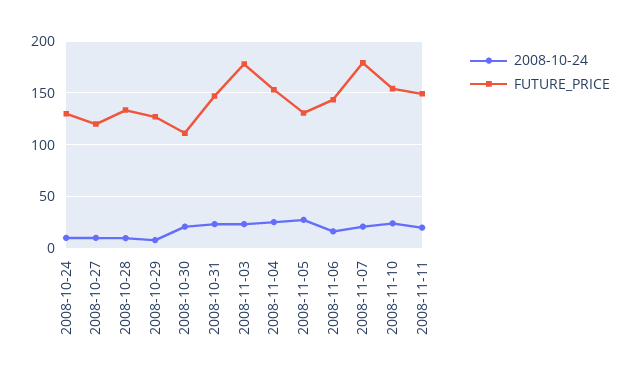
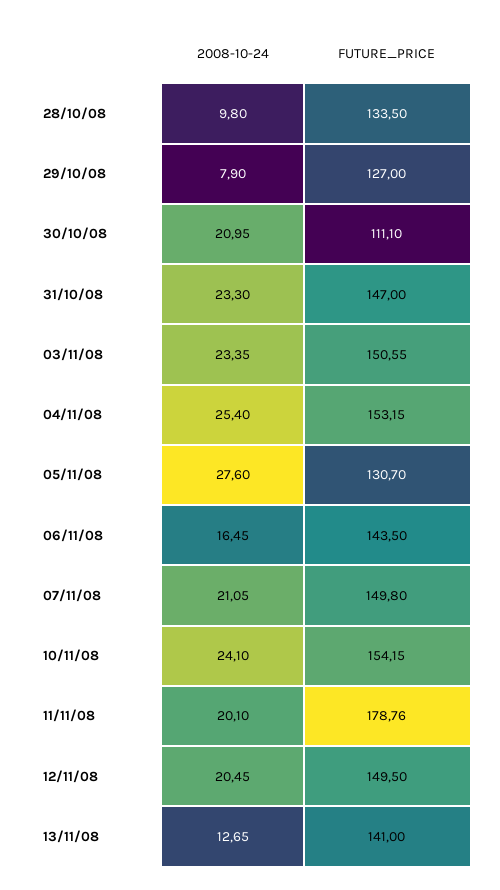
2008-10-24, 2008-10-24: 10 -> none
FUTURE_PRICE, 2008-10-24: 130 -> none
2008-10-24, 2008-10-27: 10 -> none
FUTURE_PRICE, 2008-10-27: 120 -> none
FUTURE_PRICE, 2008-11-03: 180 -> 150.55
FUTURE_PRICE, 2008-11-07: 180 -> 149.8
FUTURE_PRICE, 2008-11-11: 150 -> 178.76
2008-10-24, 12/11/08: none -> 20.45
FUTURE_PRICE, 12/11/08: none -> 149.5
2008-10-24, 13/11/08: none -> 12.65
FUTURE_PRICE, 13/11/08: none -> 141

